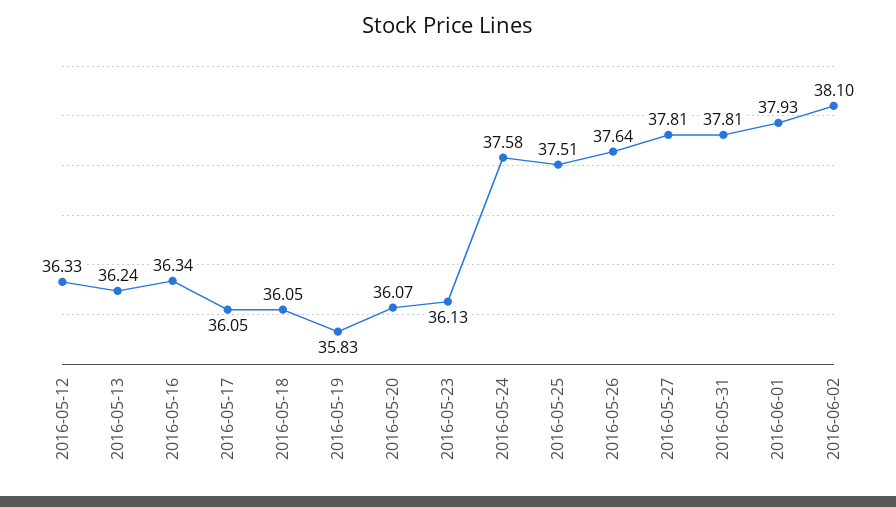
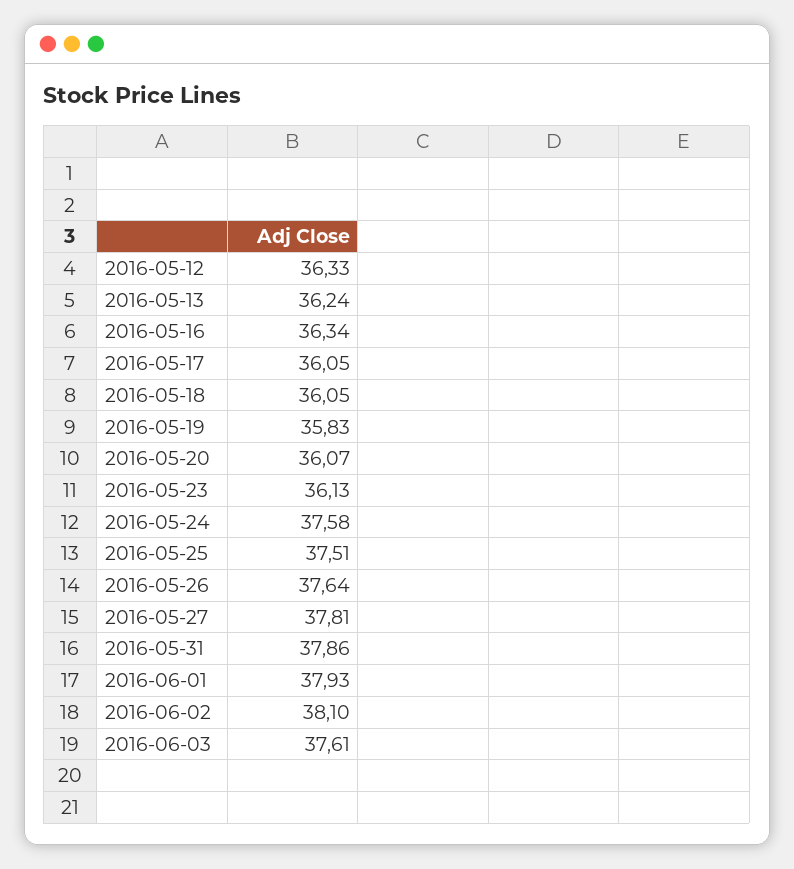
2016-05-31: 37.81 -> 37.86
2016-06-03: none -> 37.61

